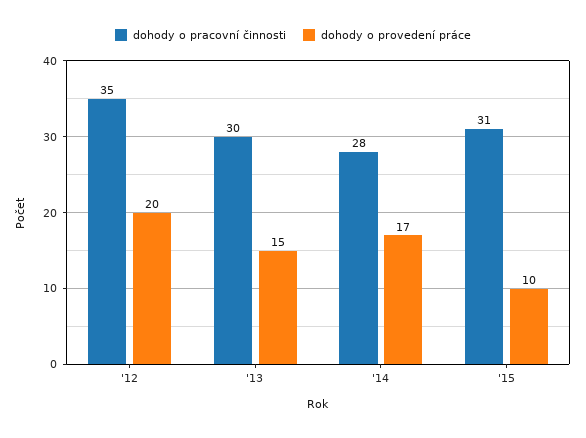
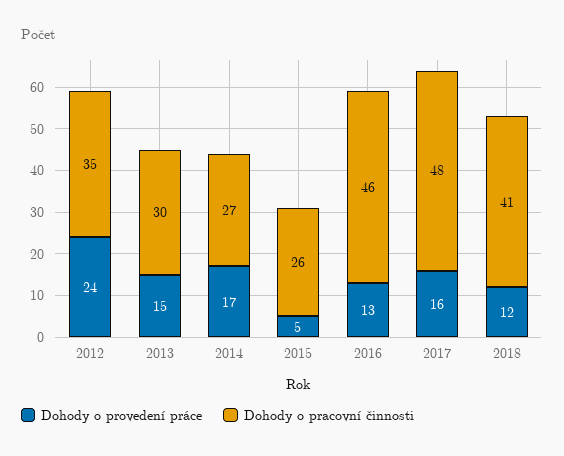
dohody o provedení práce, '12: 20 -> 24
dohody o pracovní činnosti, '14: 28 -> 27
dohody o pracovní činnosti, '15: 31 -> 26
dohody o provedení práce, '15: 10 -> 5
dohody o provedení práce, 2016: none -> 13
dohody o pracovní činnosti, 2016: none -> 46
dohody o provedení práce, 2017: none -> 16
dohody o pracovní činnosti, 2017: none -> 48
dohody o provedení práce, 2018: none -> 12
dohody o pracovní činnosti, 2018: none -> 41

